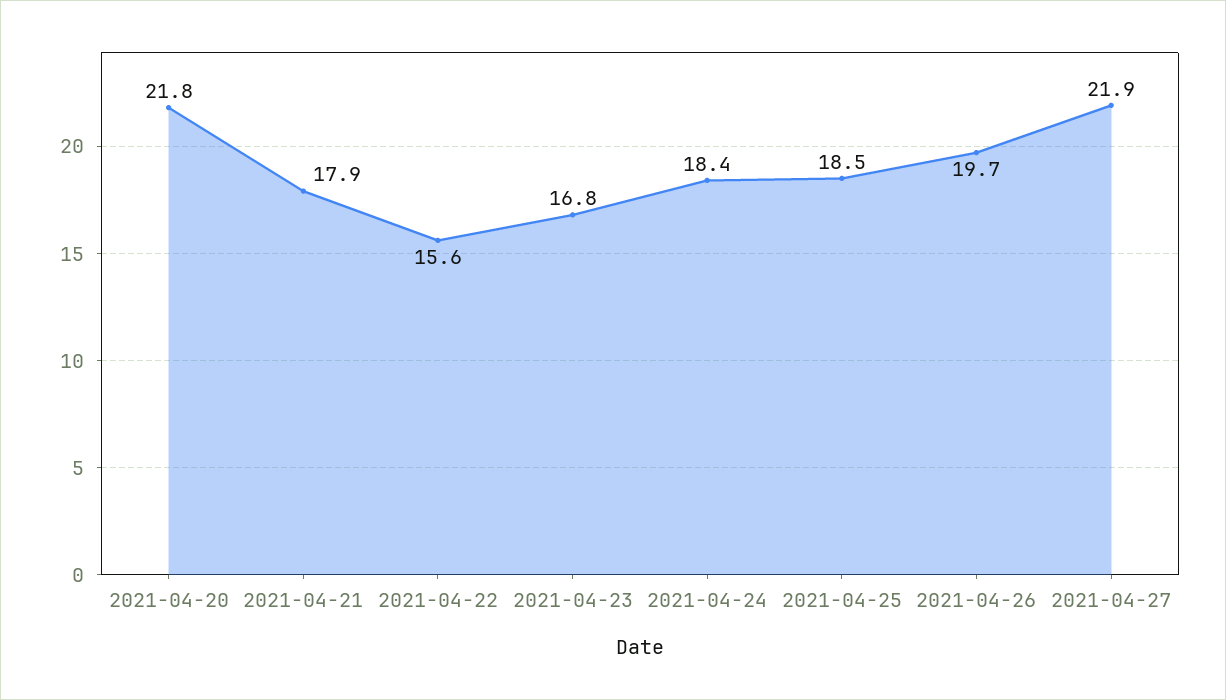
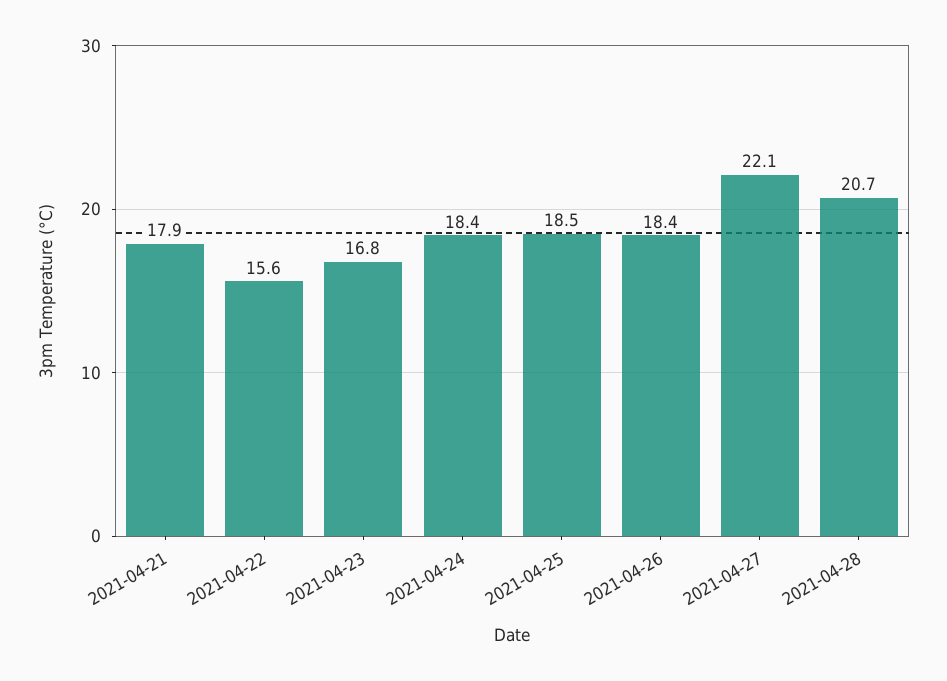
2021-04-20: 21.8 -> none
2021-04-26: 19.7 -> 18.4
2021-04-27: 21.9 -> 22.1
2021-04-28: none -> 20.7

